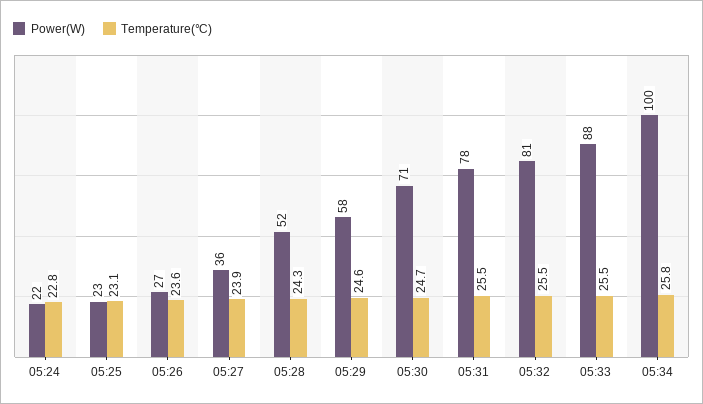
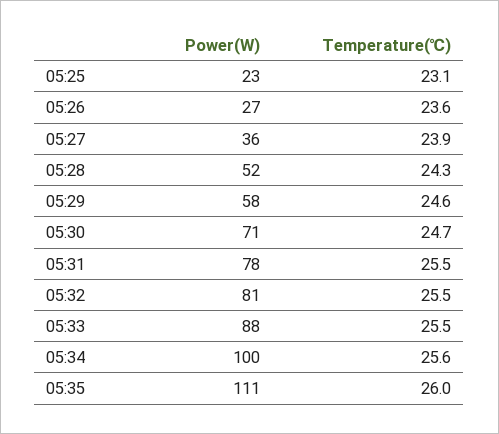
Power(W), 05:24: 22 -> none
Temperature(℃), 05:24: 22.8 -> none
Temperature(℃), 05:34: 25.8 -> 25.6
Power(W), 05:35: none -> 111
Temperature(℃), 05:35: none -> 26

